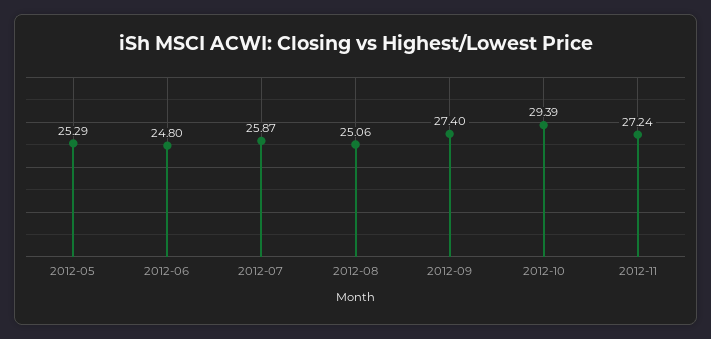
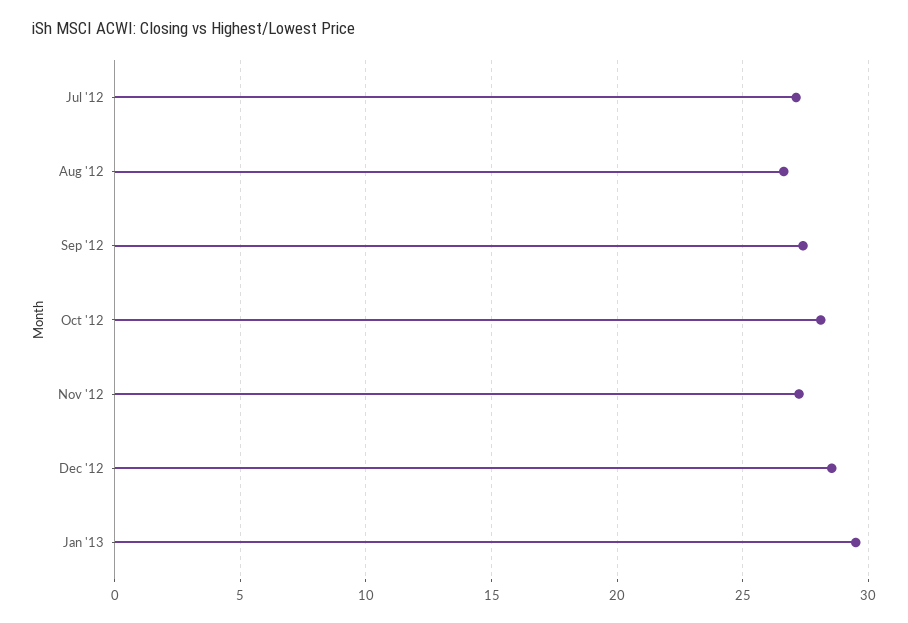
2012-05: 25.29 -> none
2012-06: 24.8 -> none
2012-07: 25.87 -> 27
2012-08: 25.06 -> 26.5
2012-10: 29.39 -> 28
Dec '12: none -> 28.5
Jan '13: none -> 29.5

